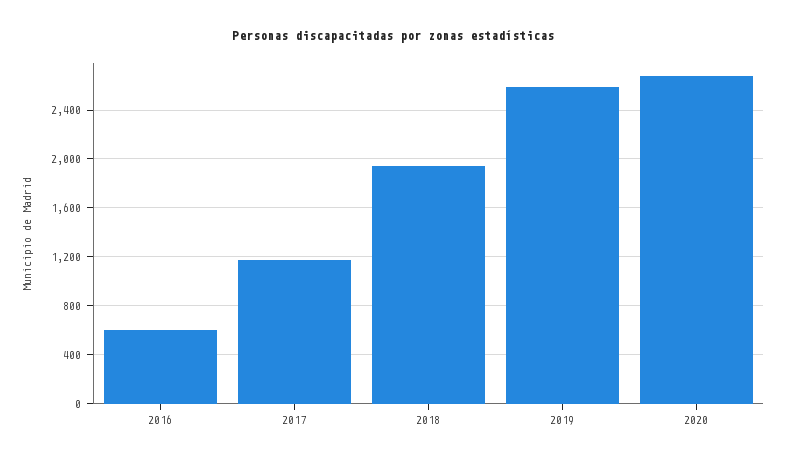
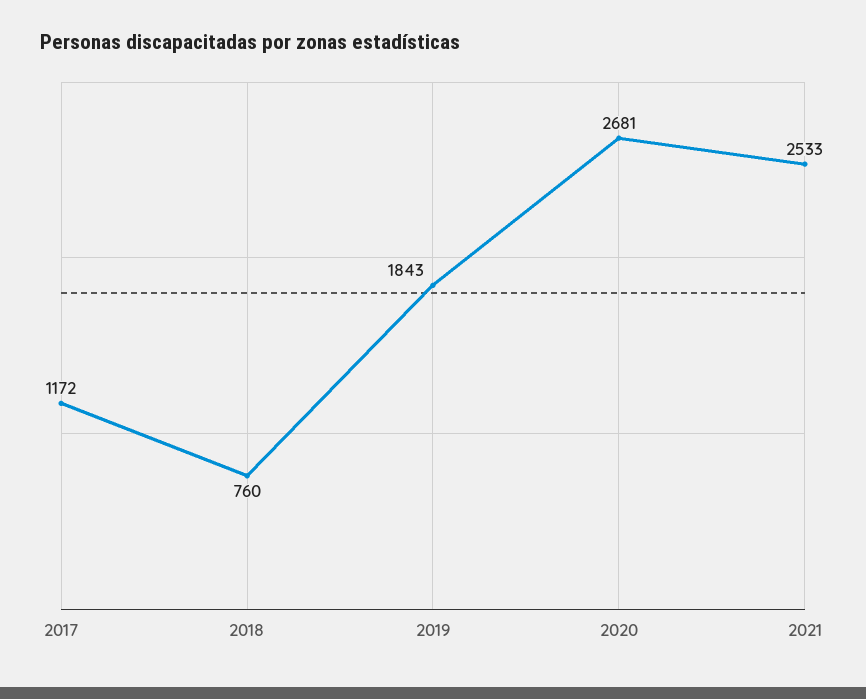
2016: 600 -> none
2018: 1950 -> 760
2019: 2600 -> 1843
2021: none -> 2533

